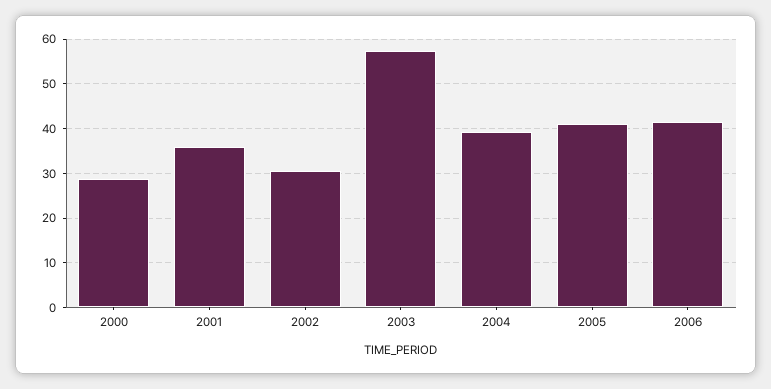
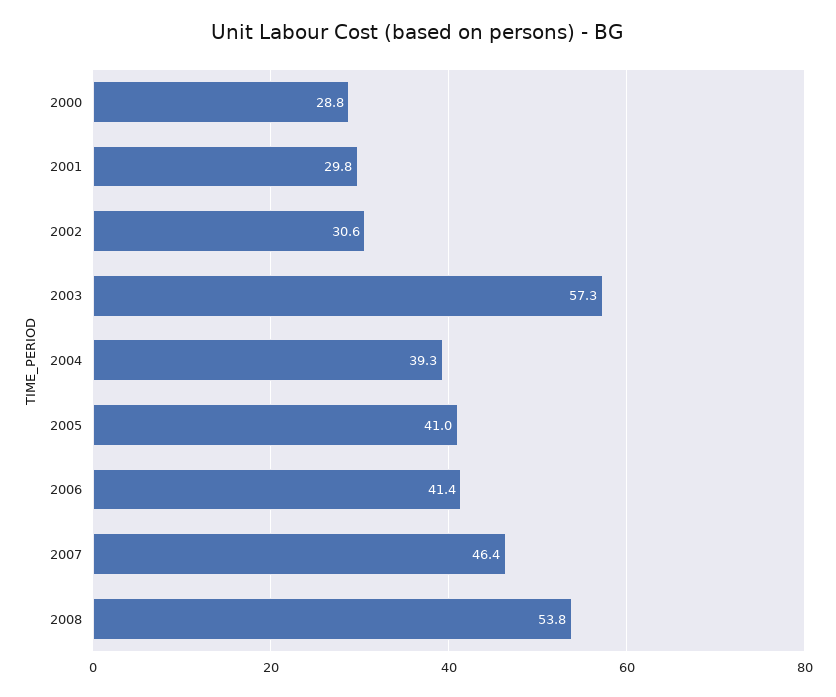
2001: 36 -> 29.8
2007: none -> 46.4
2008: none -> 53.8

